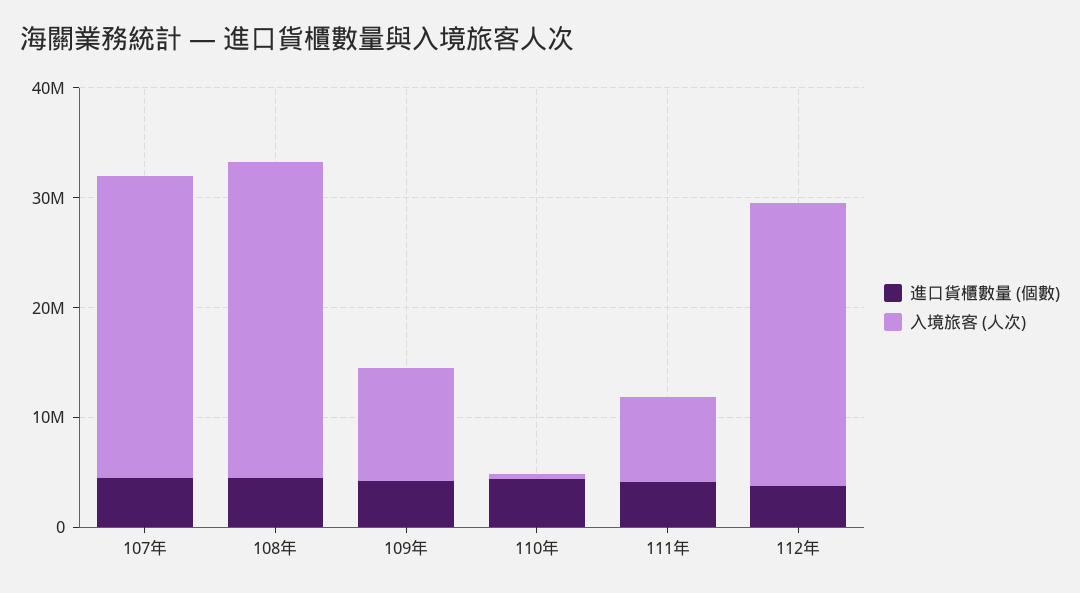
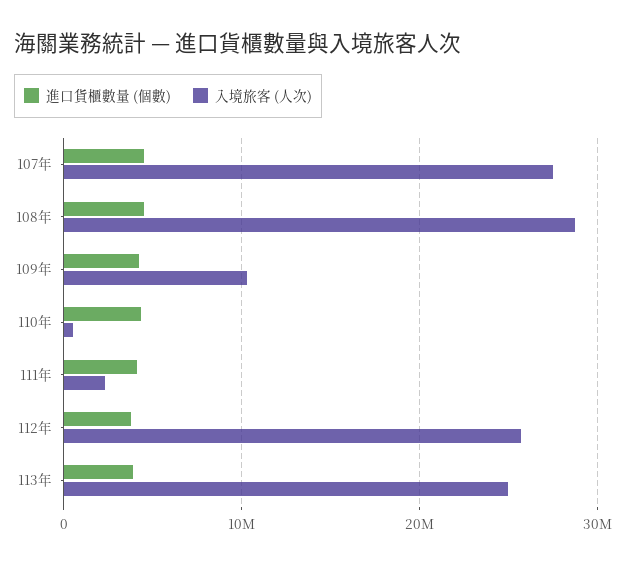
入境旅客 (人次), 111年: 8000000 -> 2000000
進口貨櫃數量 (個數), 113年: none -> 4000000
入境旅客 (人次), 113年: none -> 25000000

